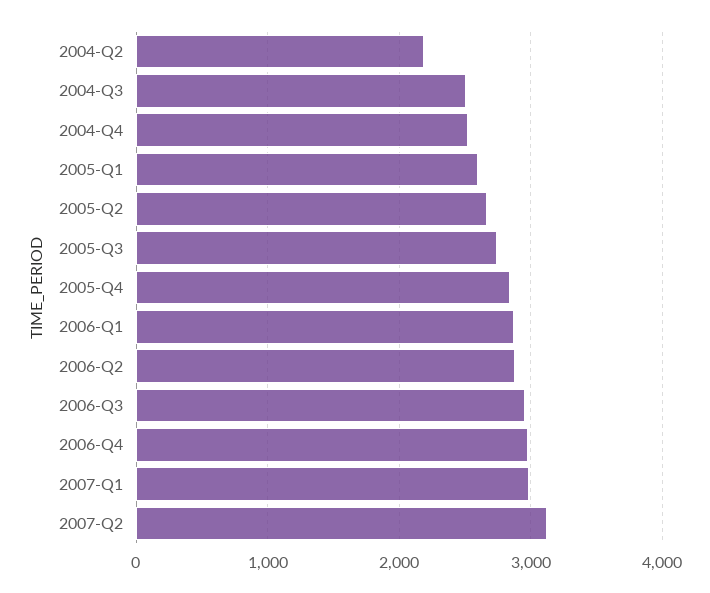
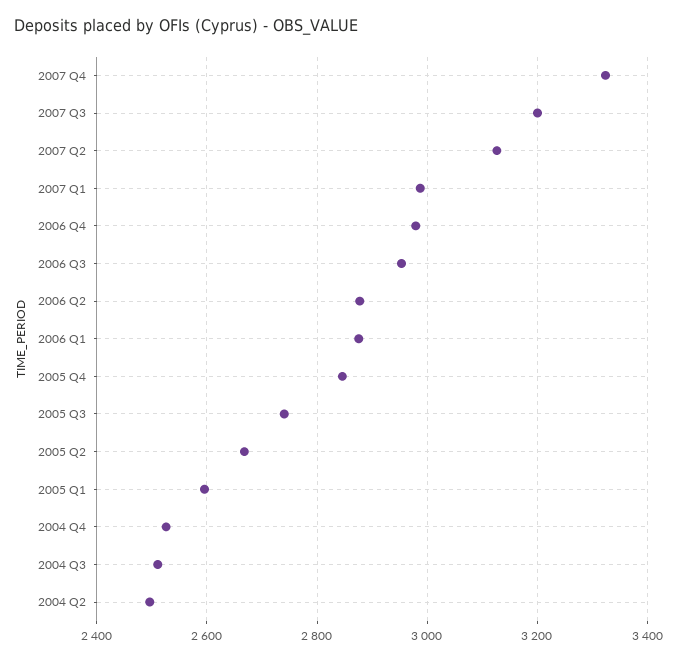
2004-Q2: 2200 -> 2500
2007 Q4: none -> 3320
2007 Q3: none -> 3200

